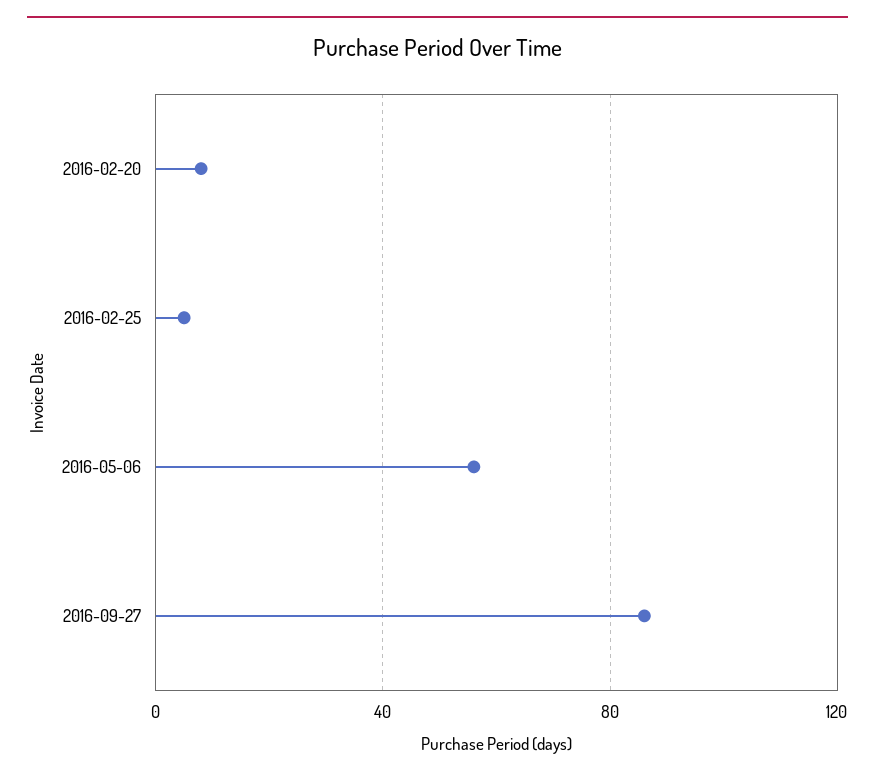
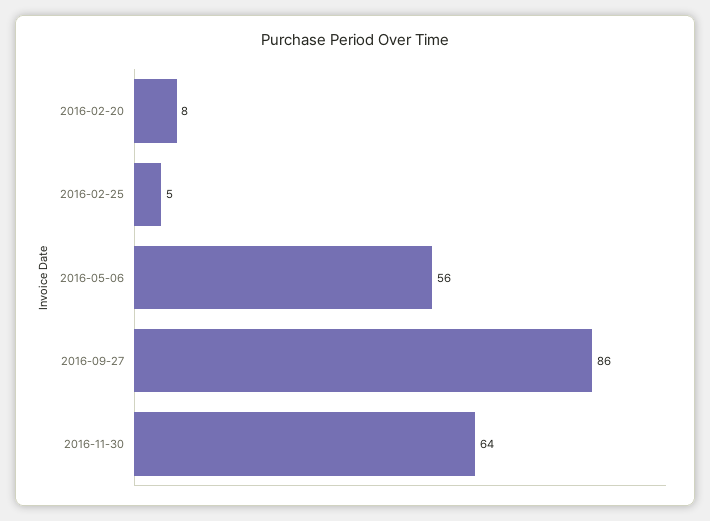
2016-11-30: none -> 64

